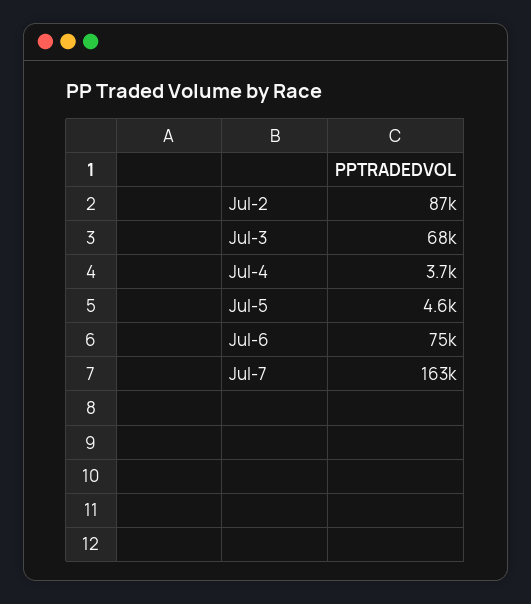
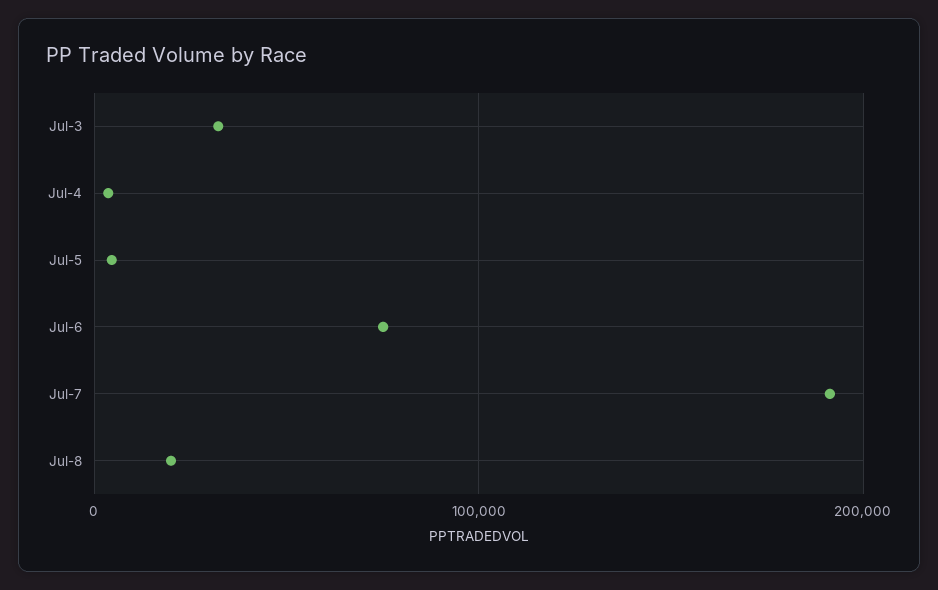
Jul-2: 87000 -> none
Jul-3: 68000 -> 30000
Jul-7: 163000 -> 190000
Jul-8: none -> 20000

